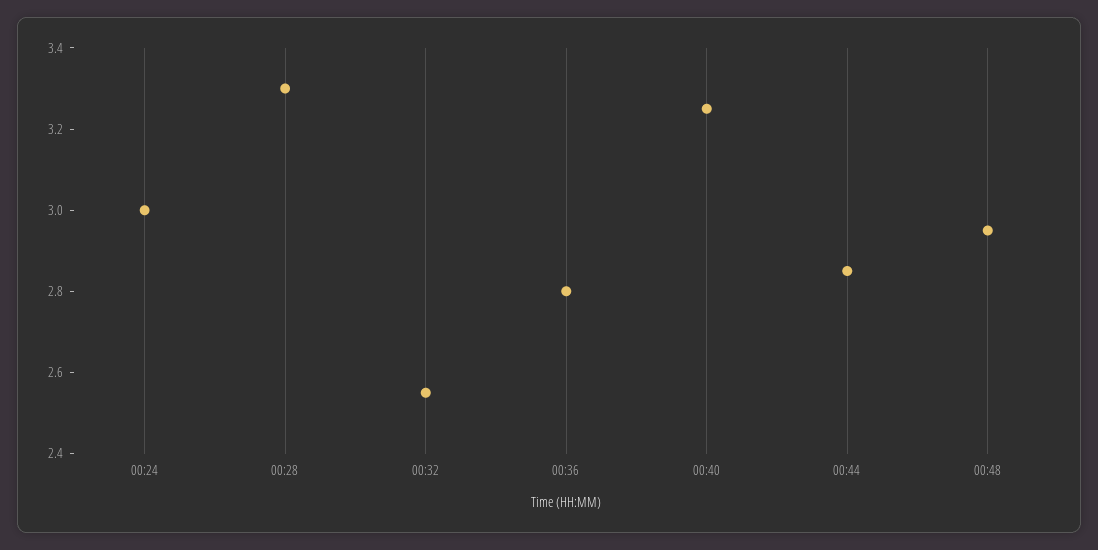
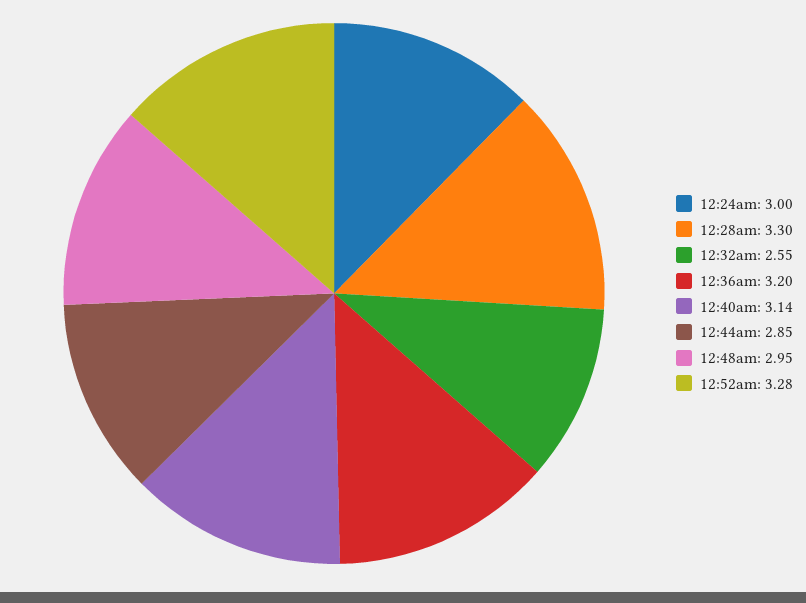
00:36: 2.8 -> 3.2
00:40: 3.25 -> 3.14
12:52am: none -> 3.28

